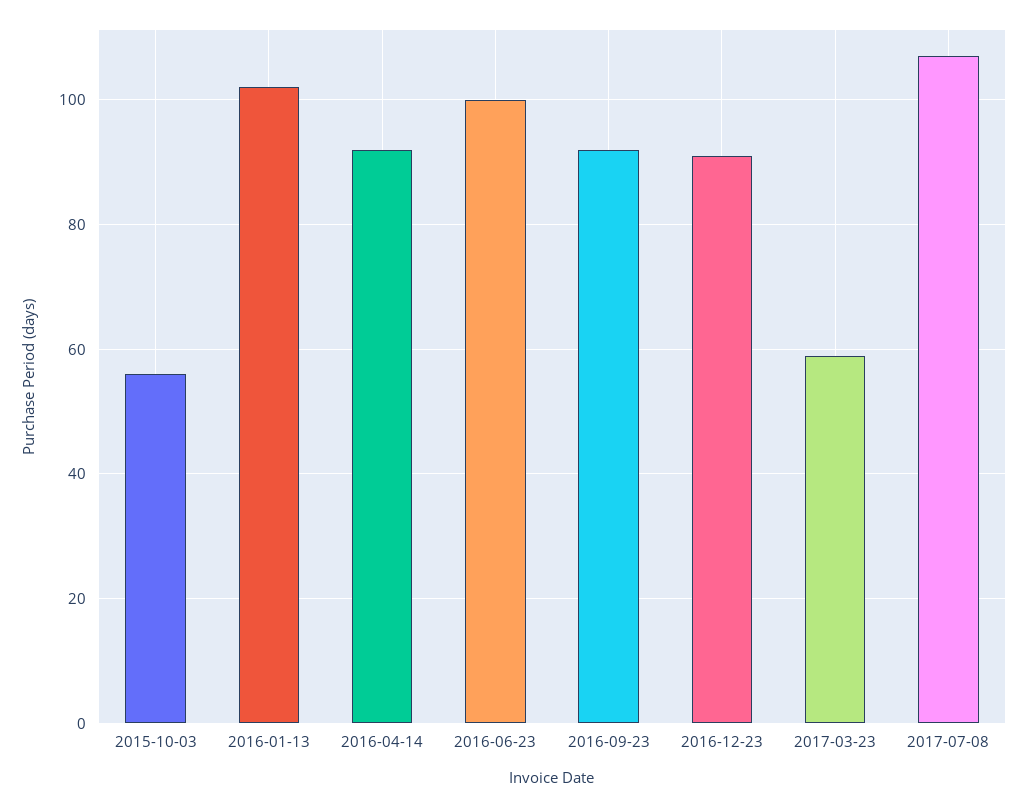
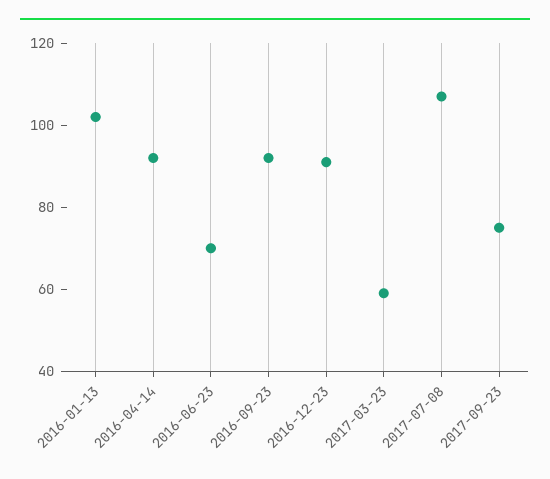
2015-10-03: 55 -> none
2016-06-23: 100 -> 70
2017-09-23: none -> 75

